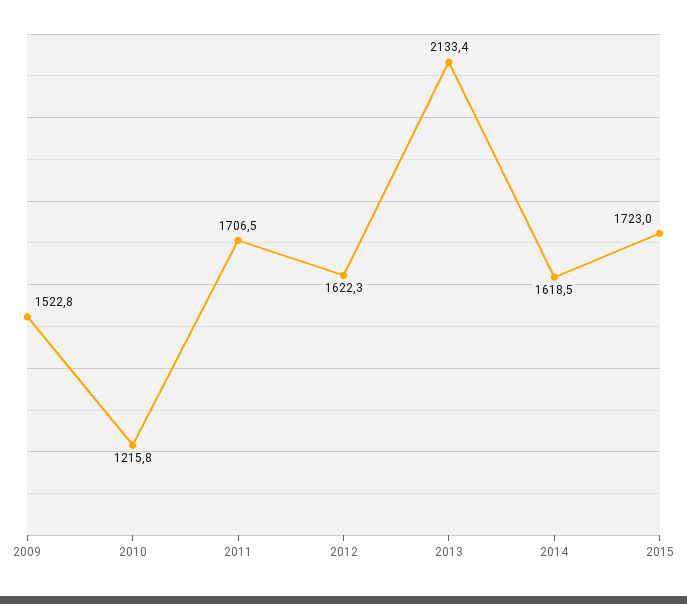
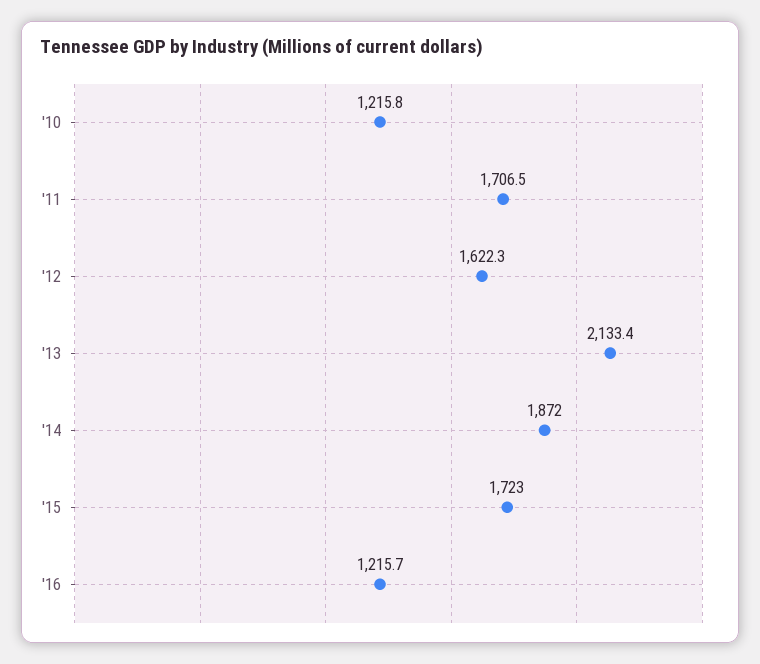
2009: 1522.8 -> none
2014: 1618.5 -> 1872
'16: none -> 1215.7

